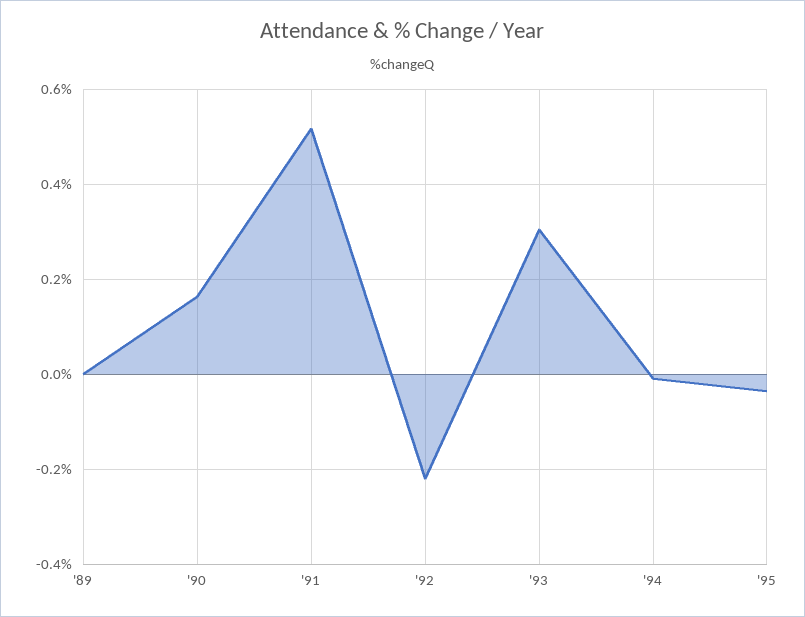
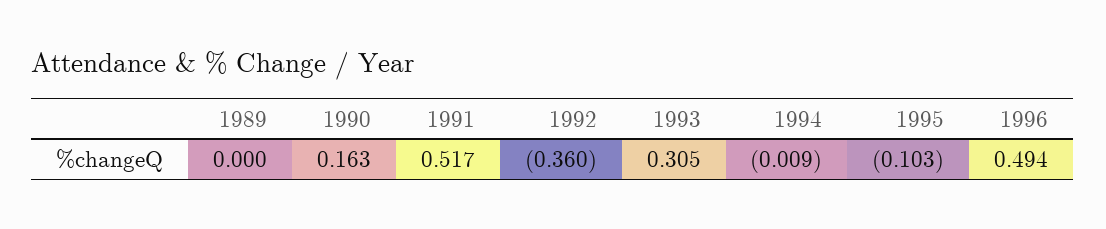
'92: -0.22 -> -0.36
'95: -0.04 -> -0.103
1996: none -> 0.494

